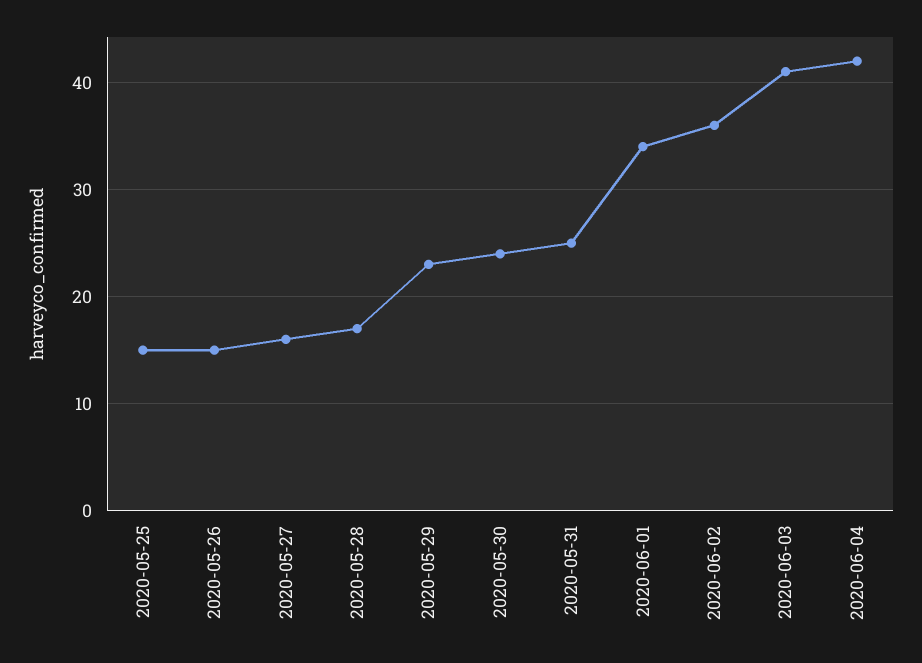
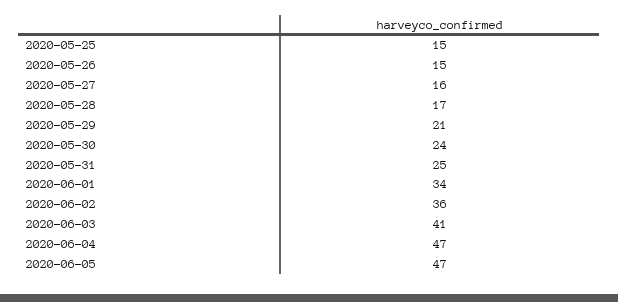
2020-05-29: 23 -> 21
2020-06-04: 42 -> 47
2020-06-05: none -> 47

